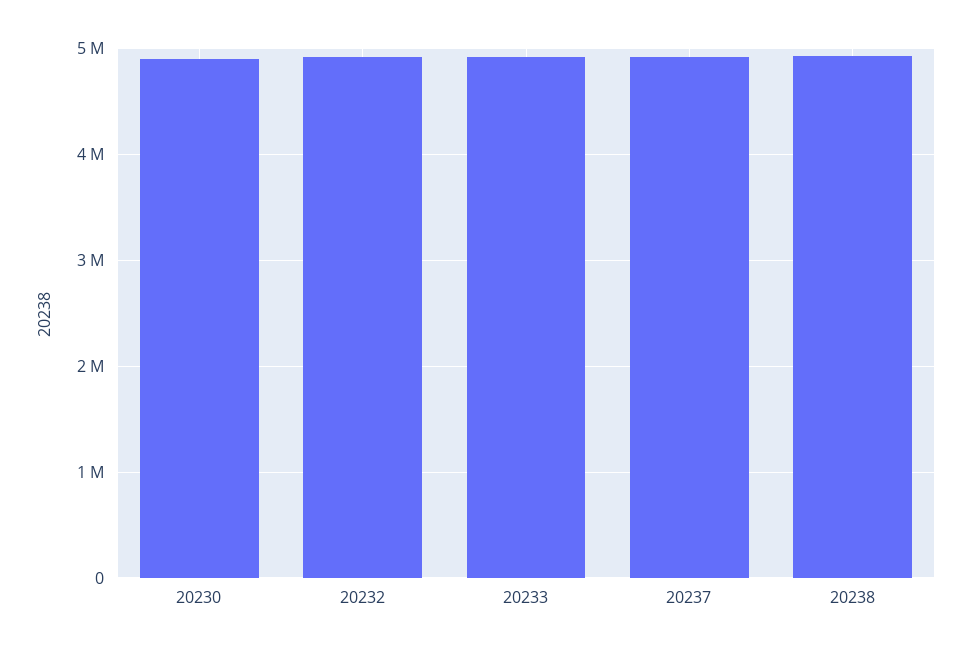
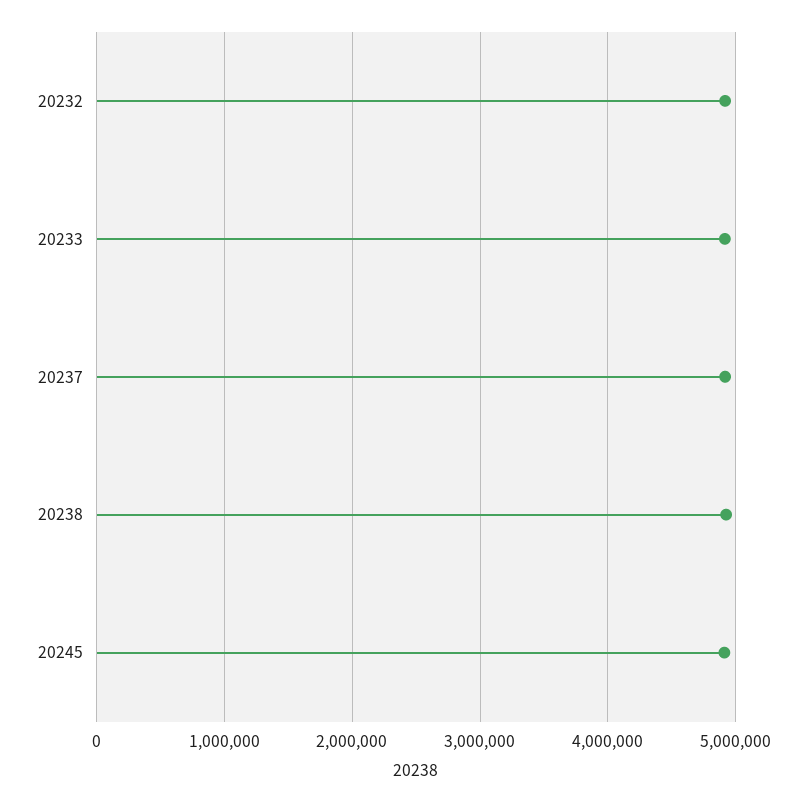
20230: 4900000 -> none
20245: none -> 4900000

